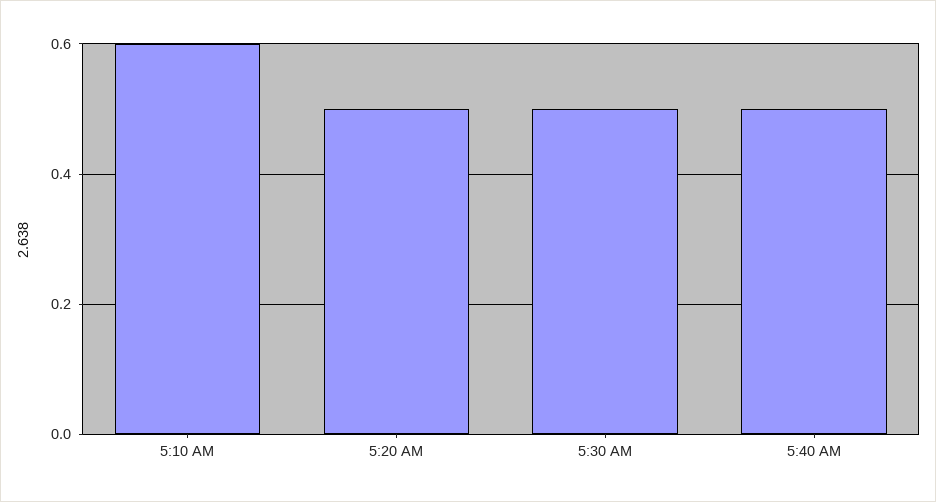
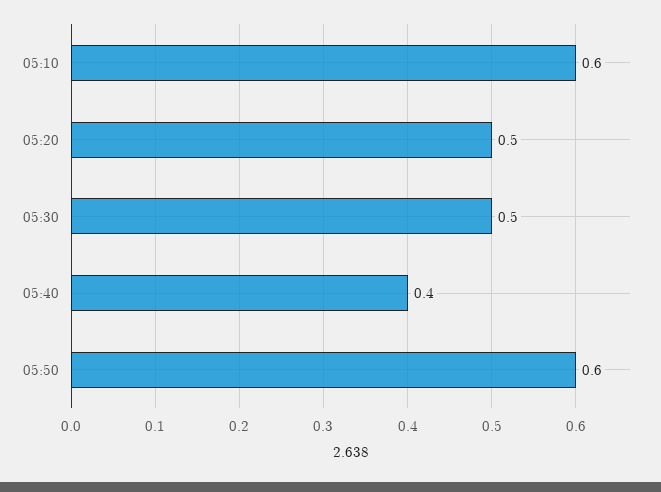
5:40 AM: 0.5 -> 0.4
05:50: none -> 0.6

